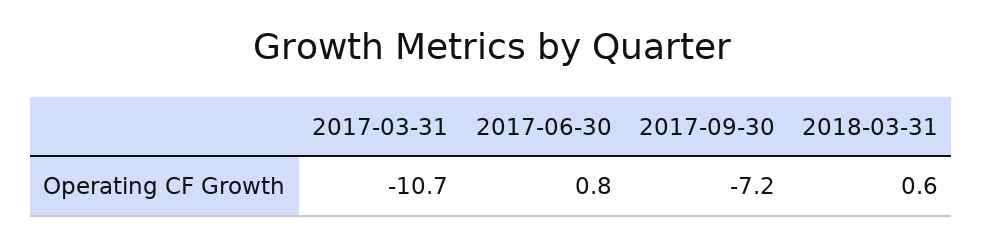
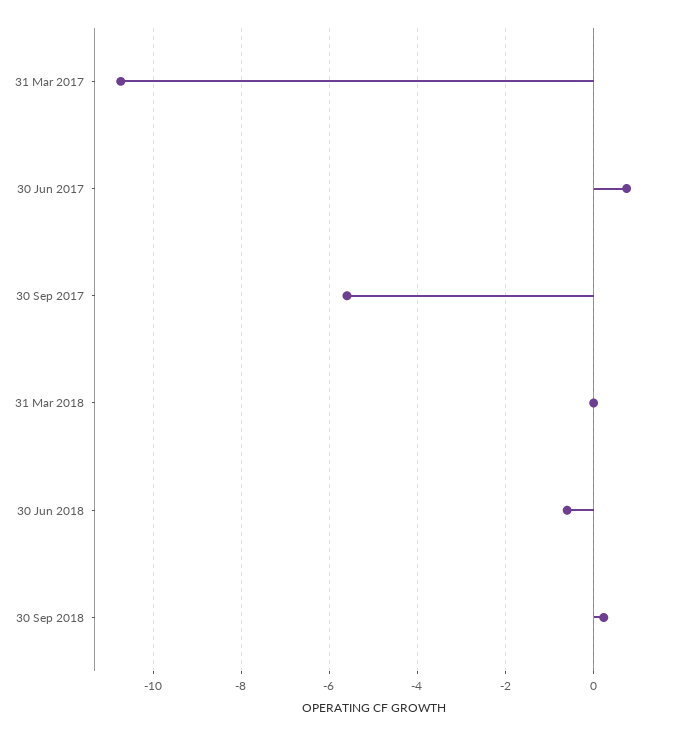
2017-09-30: -7.2 -> -5.6
2018-03-31: 0.6 -> 0
30 Jun 2018: none -> -0.6
30 Sep 2018: none -> 0.2

